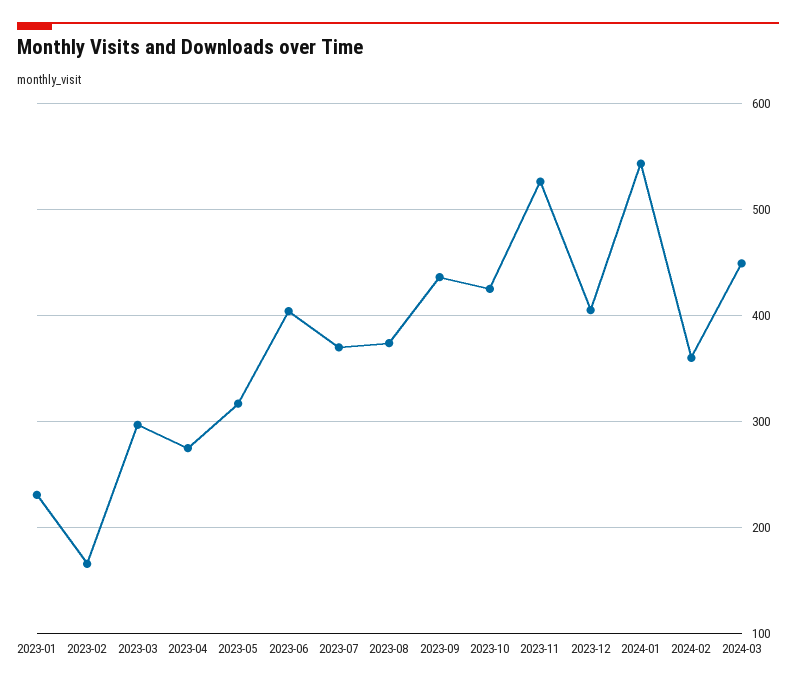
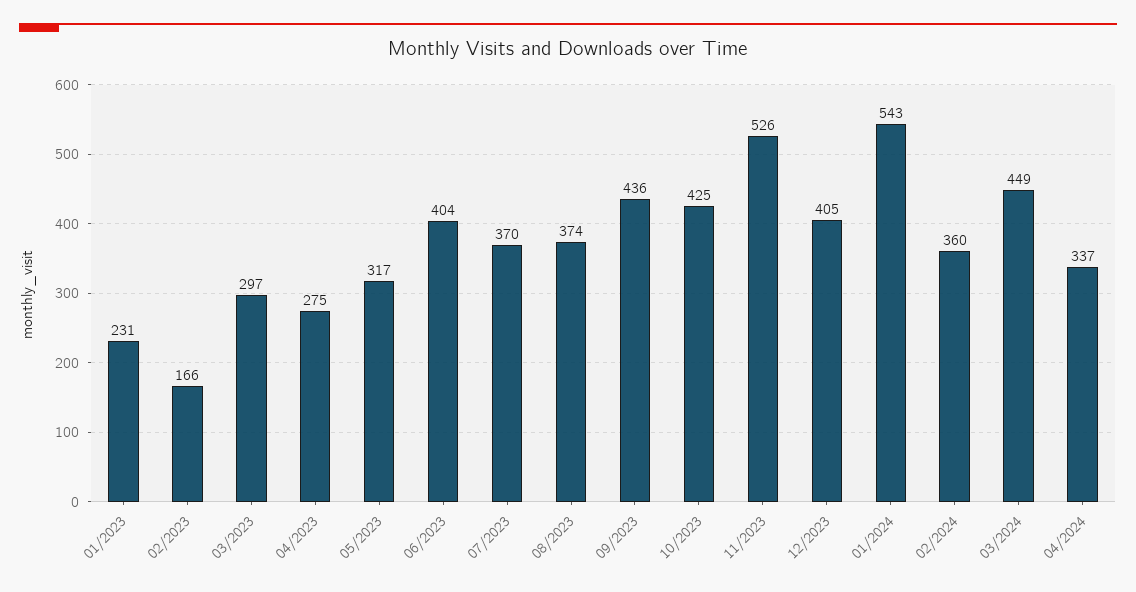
04/2024: none -> 337

